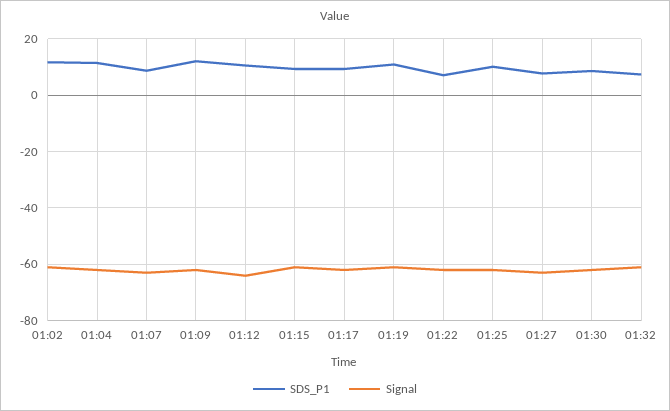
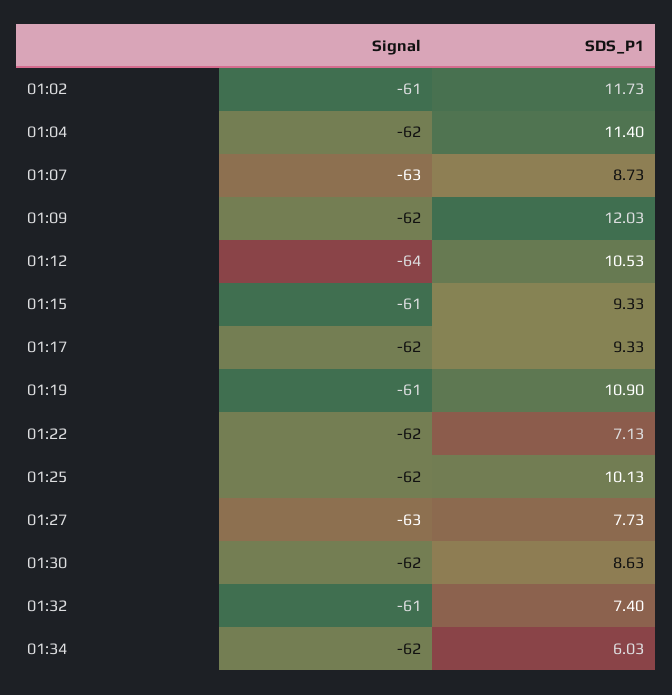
Signal, 01:34: none -> -62
SDS_P1, 01:34: none -> 6.03

